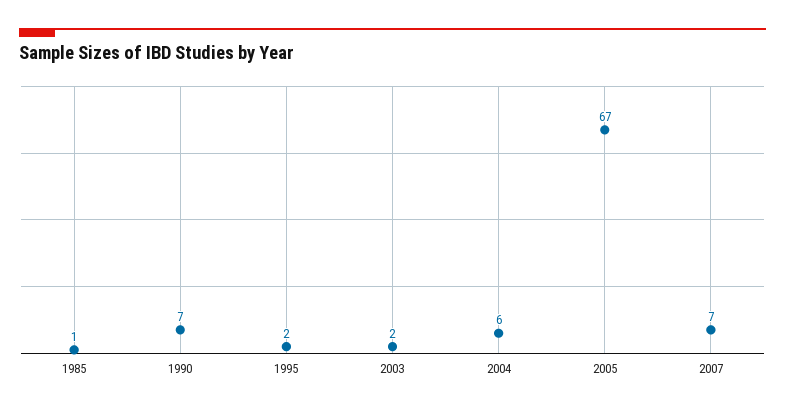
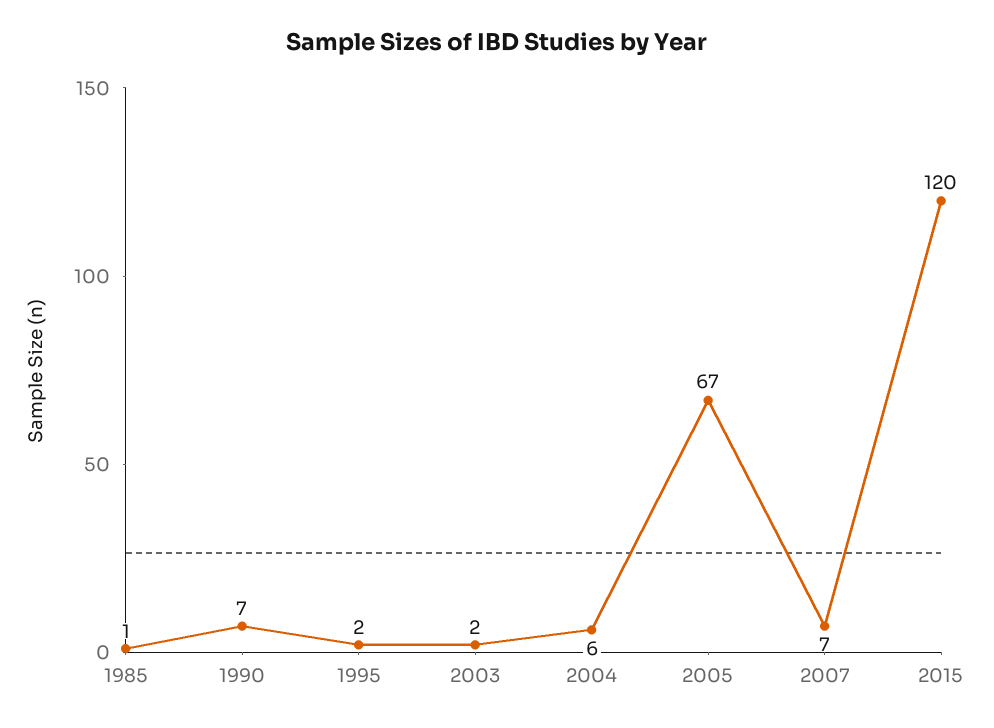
2015: none -> 120

